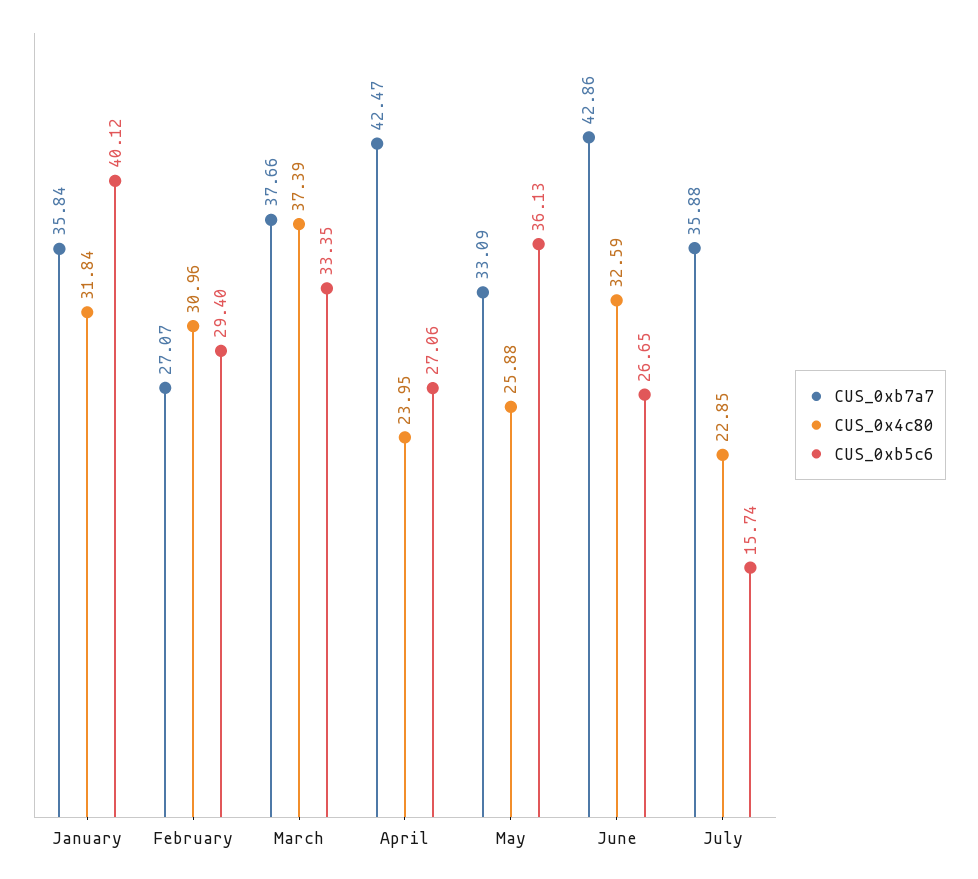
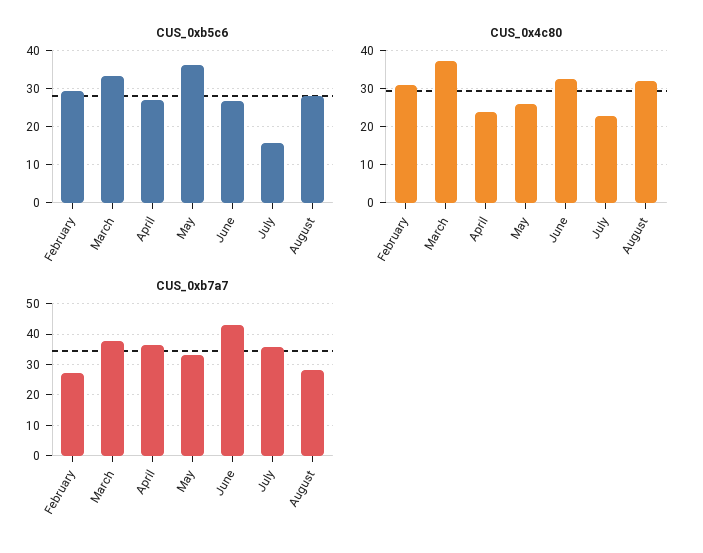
CUS_0xb7a7, January: 35.84 -> none
CUS_0x4c80, January: 31.84 -> none
CUS_0xb5c6, January: 40.12 -> none
CUS_0xb7a7, April: 42.47 -> 36
CUS_0xb5c6, August: none -> 28
CUS_0x4c80, August: none -> 32
CUS_0xb7a7, August: none -> 28

